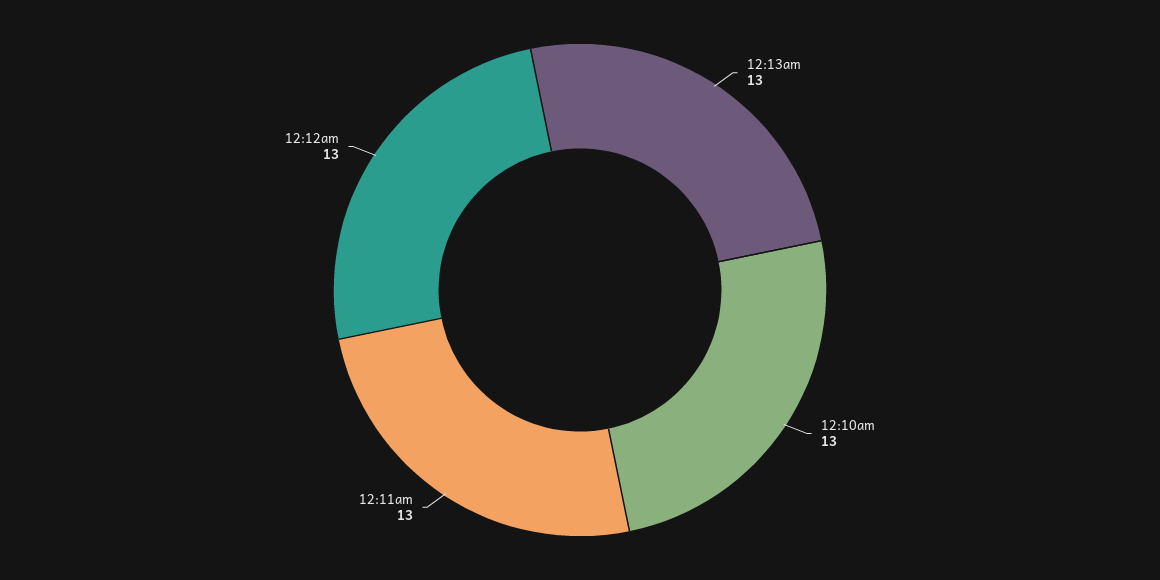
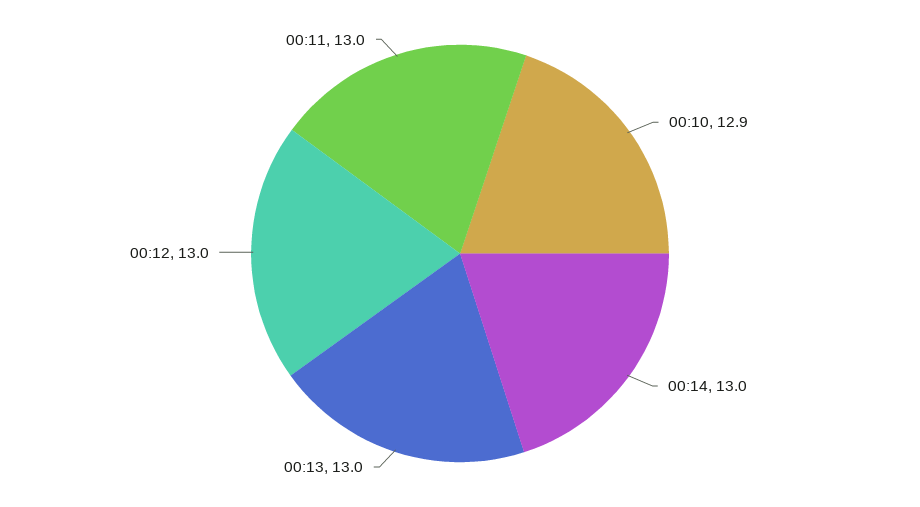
12:10am: 13 -> 12.9
00:14: none -> 13

